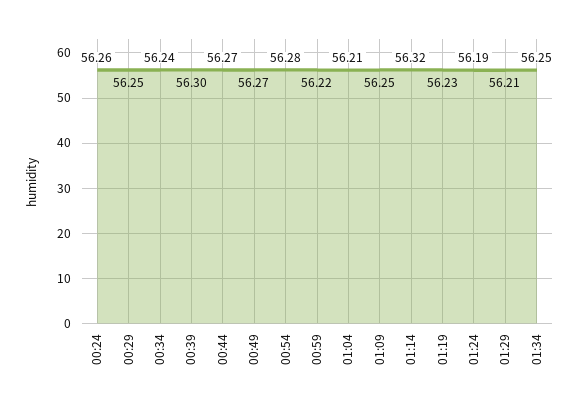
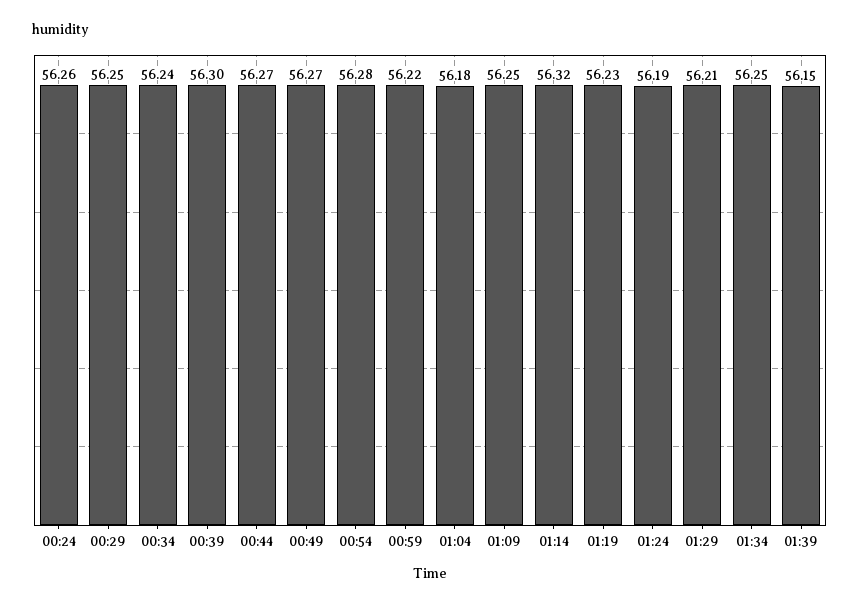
01:04: 56.21 -> 56.18
01:39: none -> 56.15

